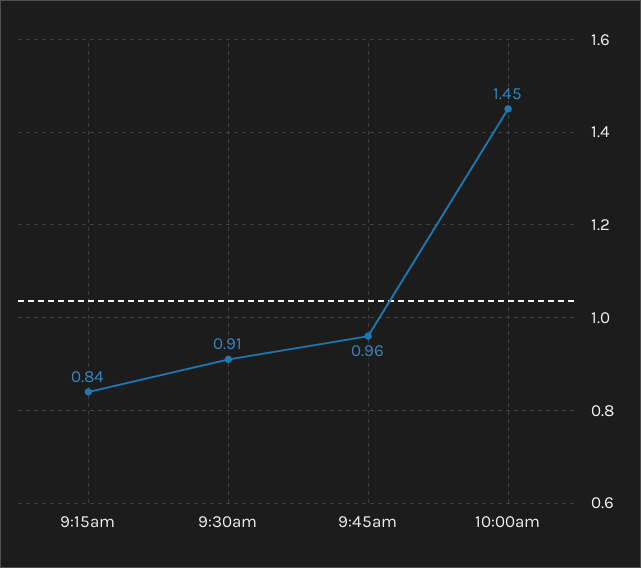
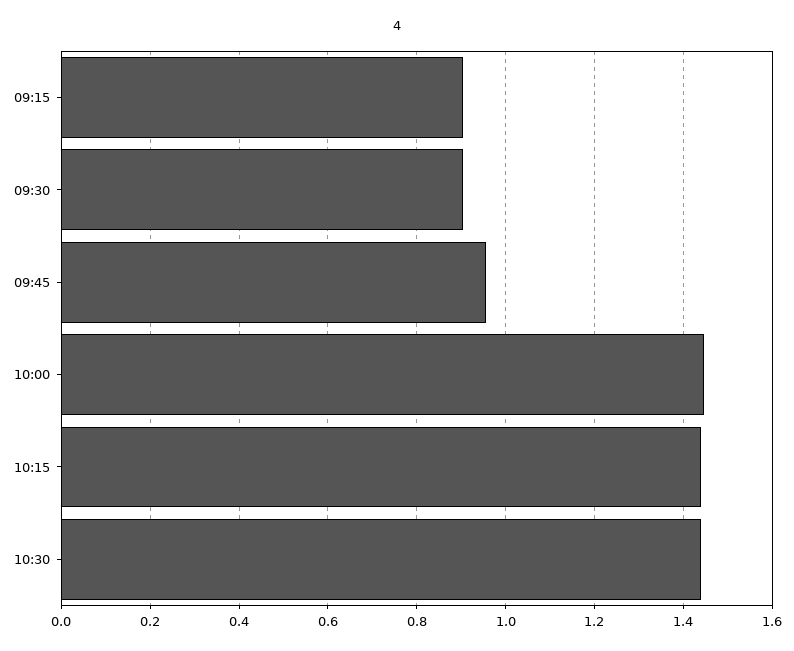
9:15am: 0.84 -> 0.9
10:15: none -> 1.44
10:30: none -> 1.44

